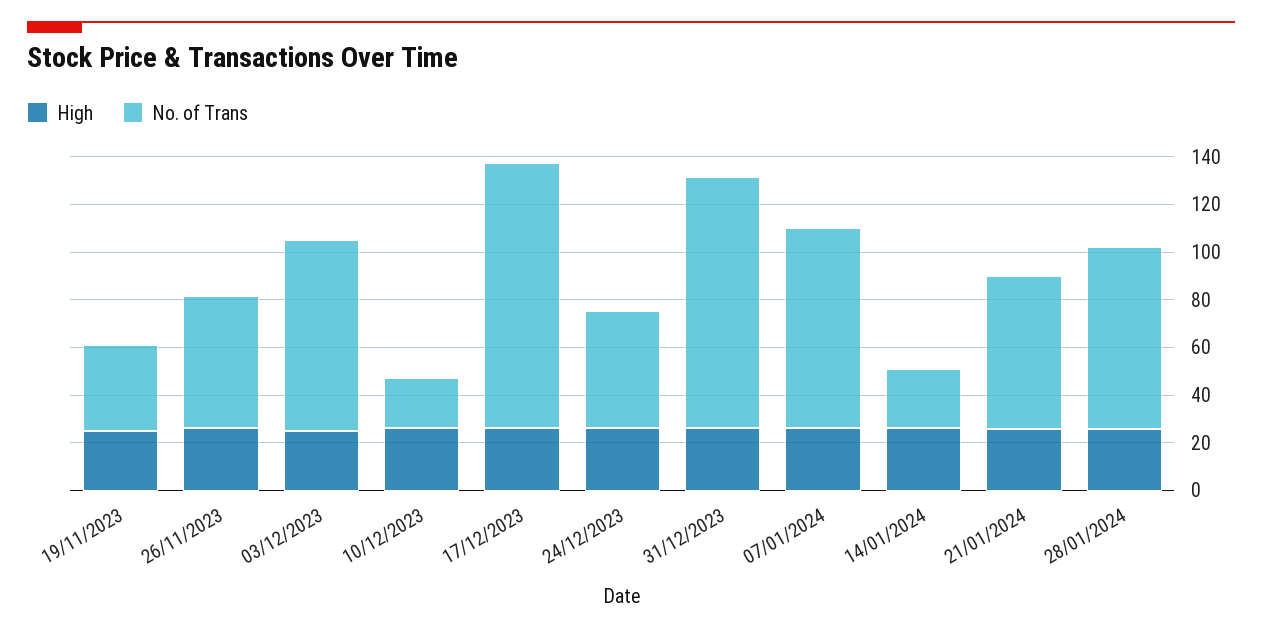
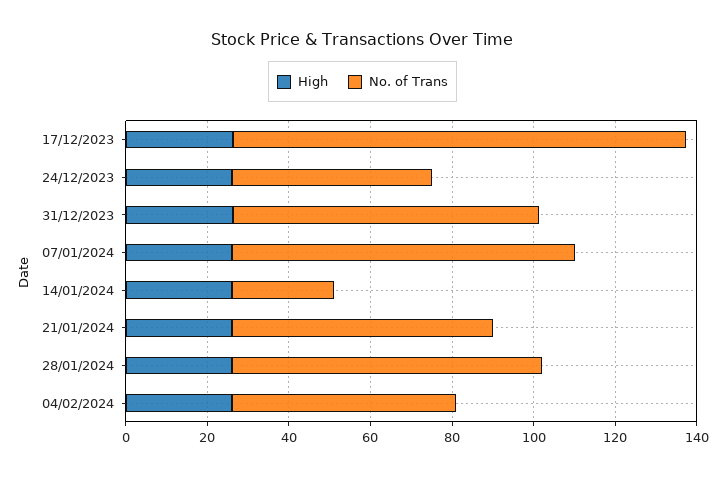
High, 19/11/2023: 25 -> none
No. of Trans, 19/11/2023: 35 -> none
High, 26/11/2023: 25 -> none
No. of Trans, 26/11/2023: 55 -> none
High, 03/12/2023: 25 -> none
No. of Trans, 03/12/2023: 80 -> none
High, 10/12/2023: 25 -> none
No. of Trans, 10/12/2023: 20 -> none
No. of Trans, 31/12/2023: 105 -> 75
High, 04/02/2024: none -> 25
No. of Trans, 04/02/2024: none -> 55

